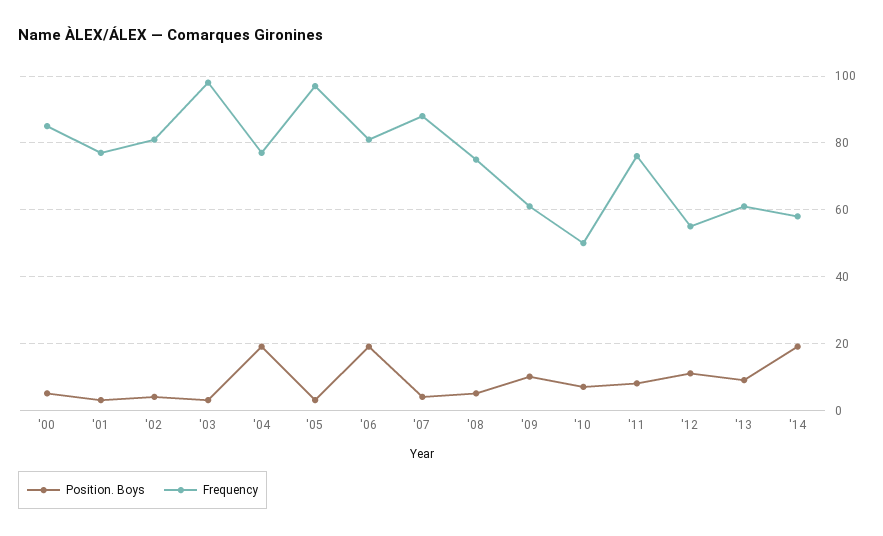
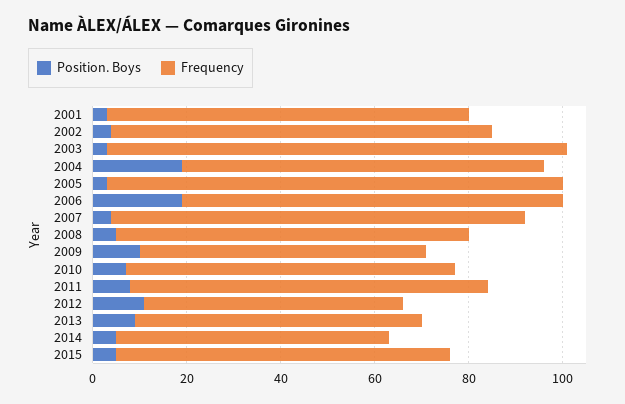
Position. Boys, '00: 5 -> none
Frequency, '00: 85 -> none
Frequency, '10: 50 -> 70
Position. Boys, '14: 20 -> 5
Position. Boys, 2015: none -> 5
Frequency, 2015: none -> 70

